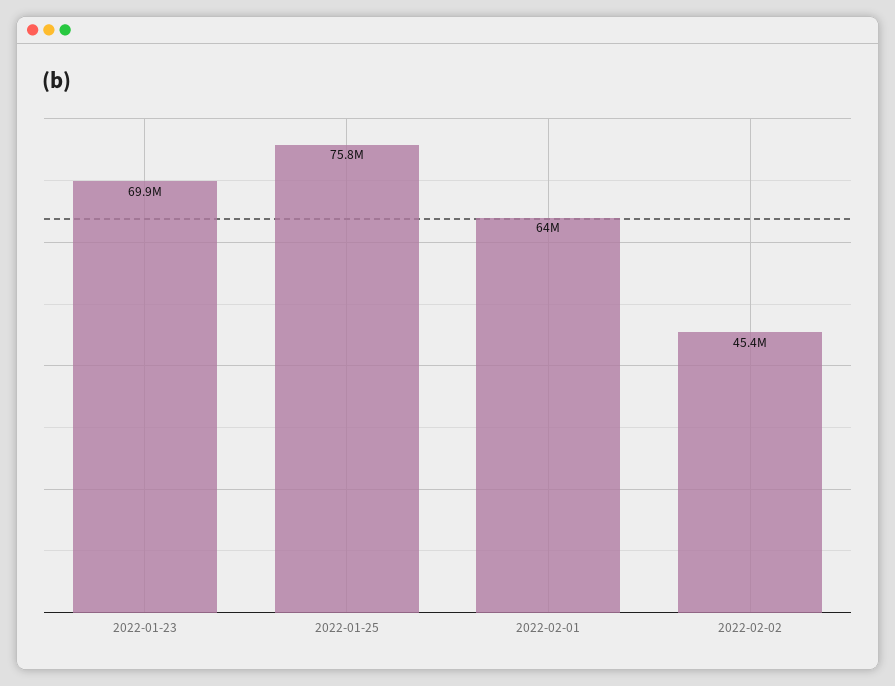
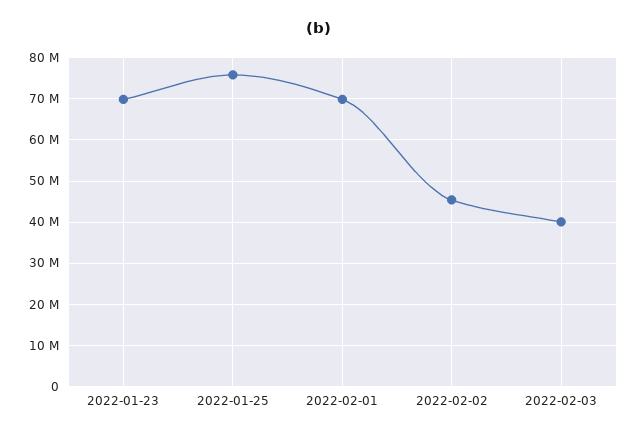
2022-02-01: 64000000 -> 70000000
2022-02-03: none -> 40000000

